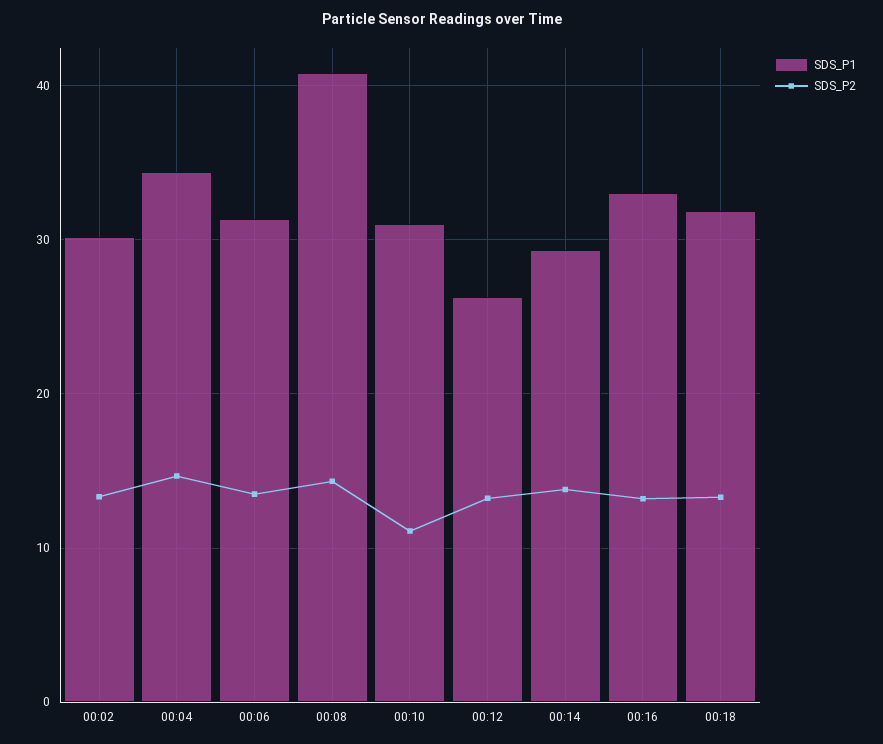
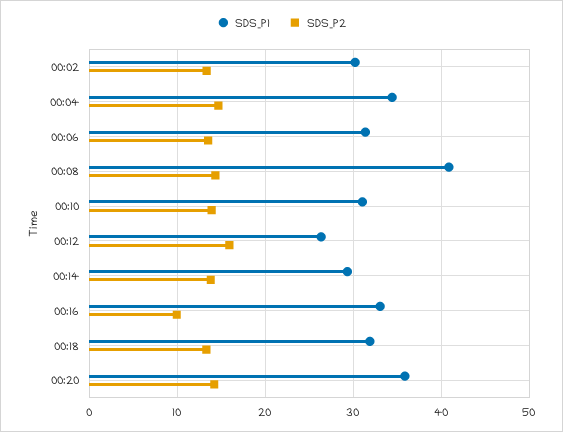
SDS_P2, 00:10: 11 -> 14
SDS_P2, 00:12: 13 -> 16
SDS_P2, 00:16: 13 -> 10
SDS_P1, 00:20: none -> 36
SDS_P2, 00:20: none -> 14

